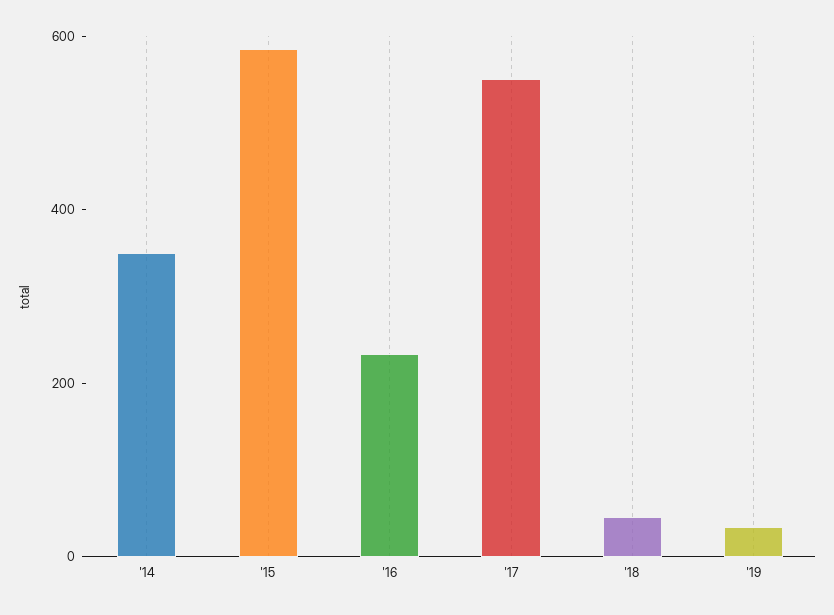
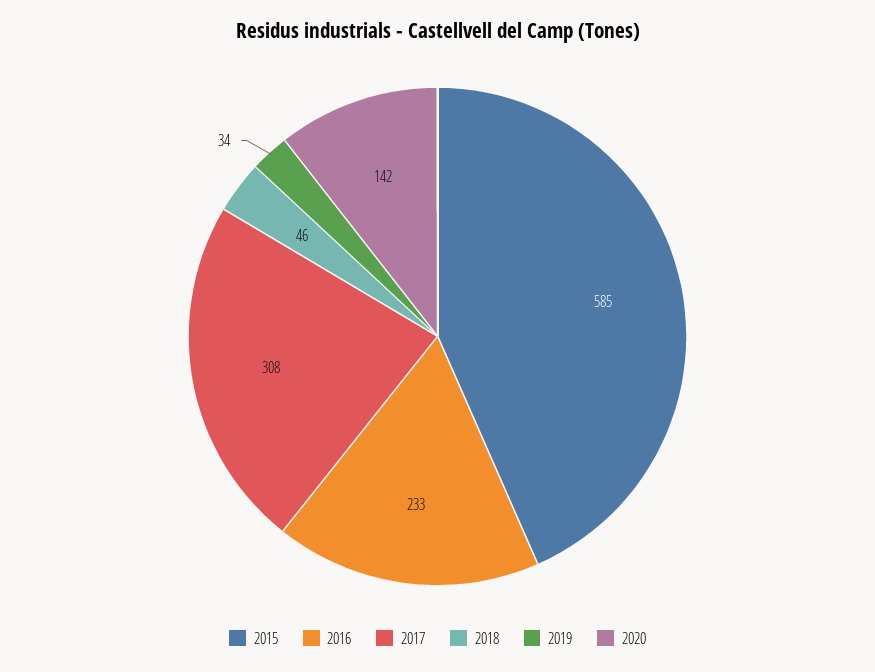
'14: 350 -> none
'17: 550 -> 308
2020: none -> 142

